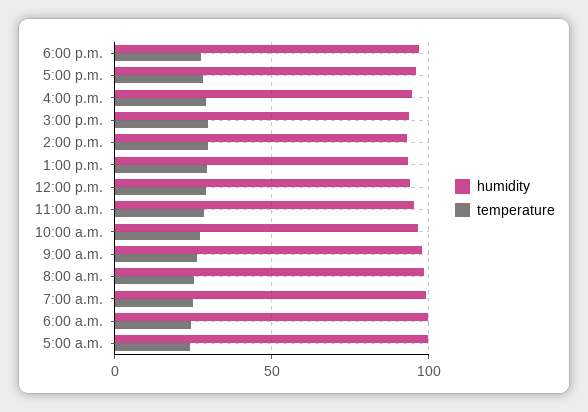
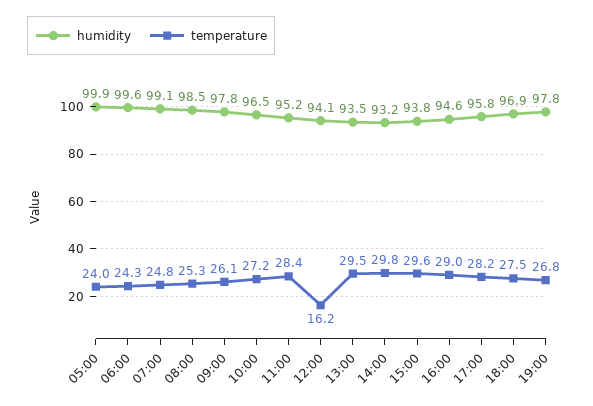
temperature, 12:00 p.m.: 30 -> 16.2
humidity, 19:00: none -> 97.8
temperature, 19:00: none -> 26.8

